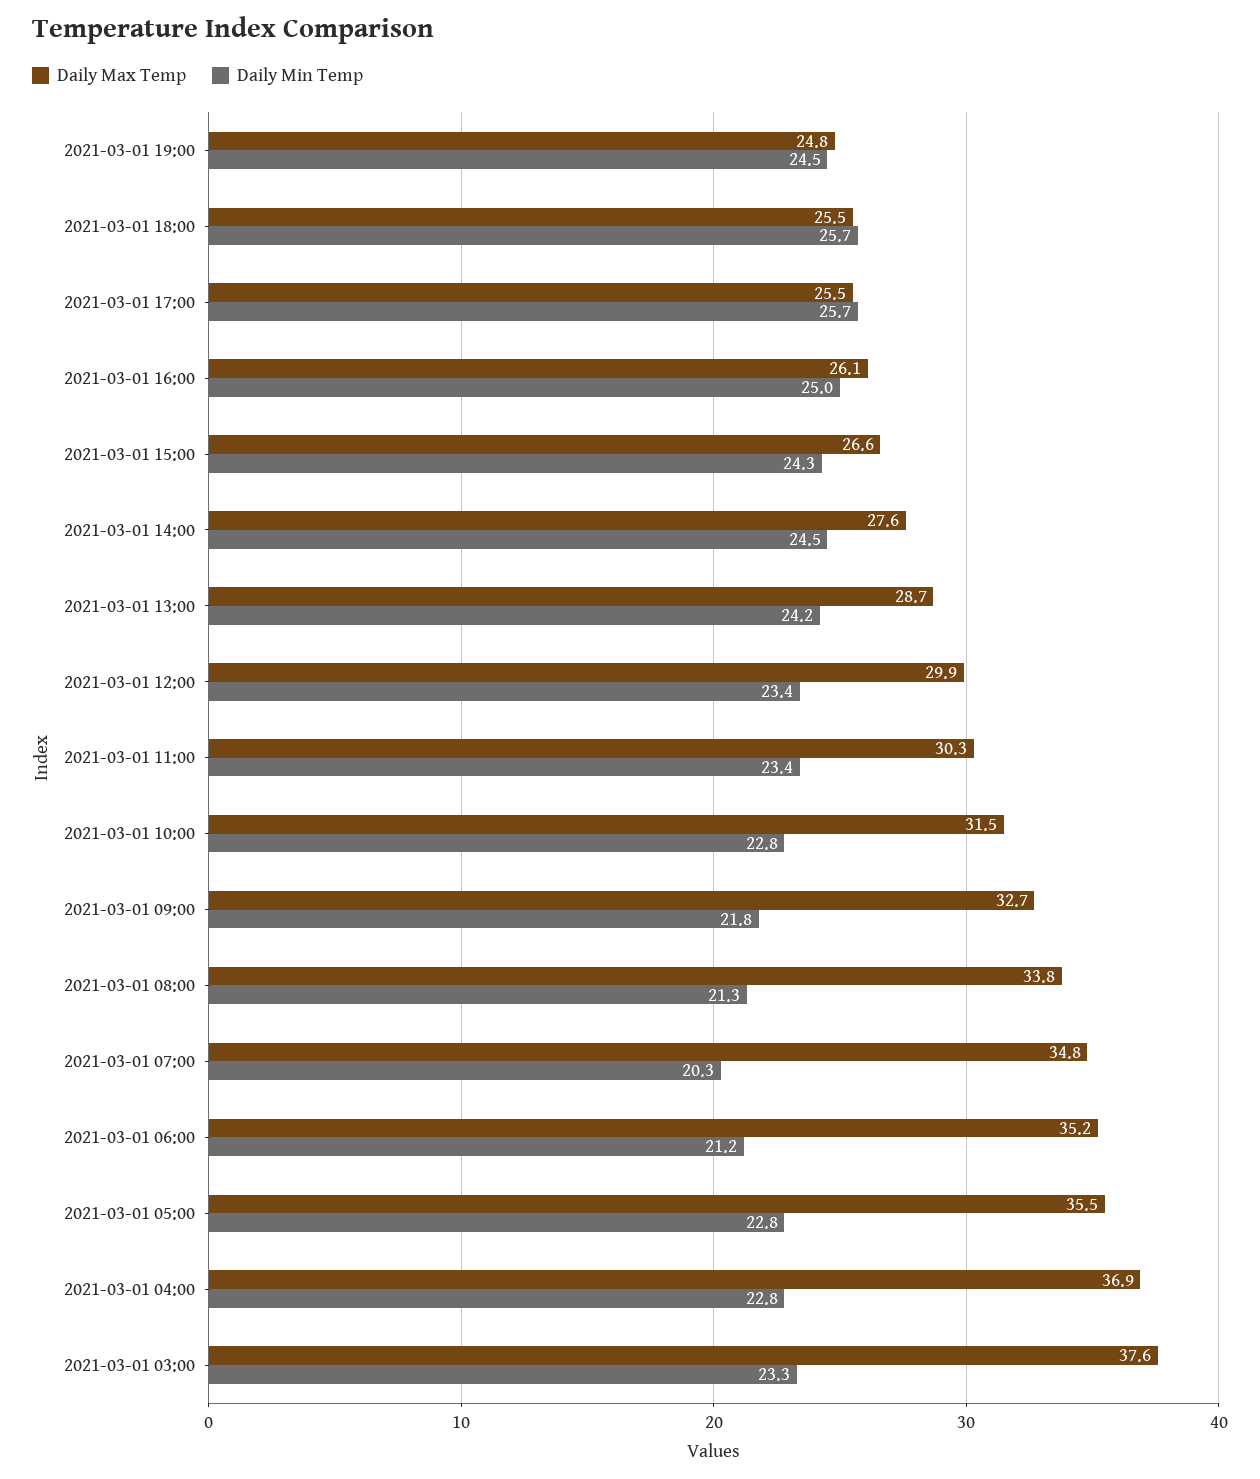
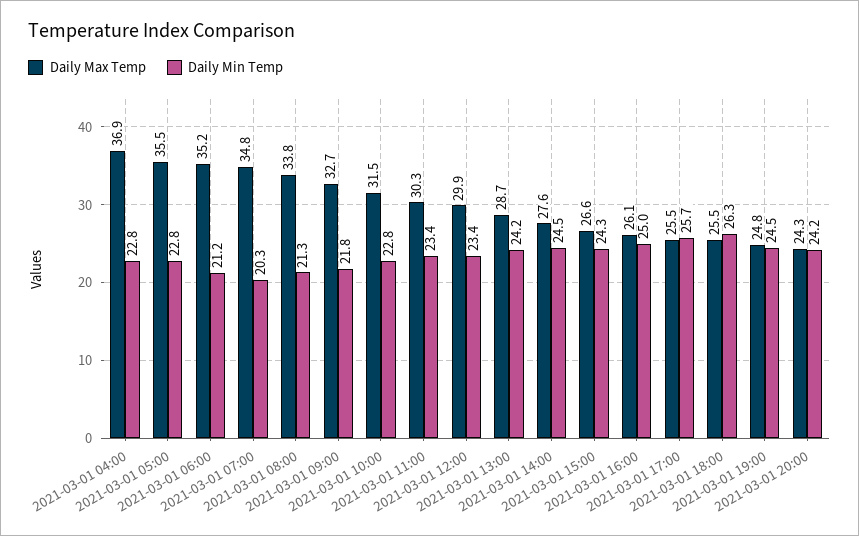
Daily Min Temp, 2021-03-01 18:00: 25.7 -> 26.3
Daily Max Temp, 2021-03-01 03:00: 37.6 -> none
Daily Min Temp, 2021-03-01 03:00: 23.3 -> none
Daily Max Temp, 2021-03-01 20:00: none -> 24.3
Daily Min Temp, 2021-03-01 20:00: none -> 24.2

